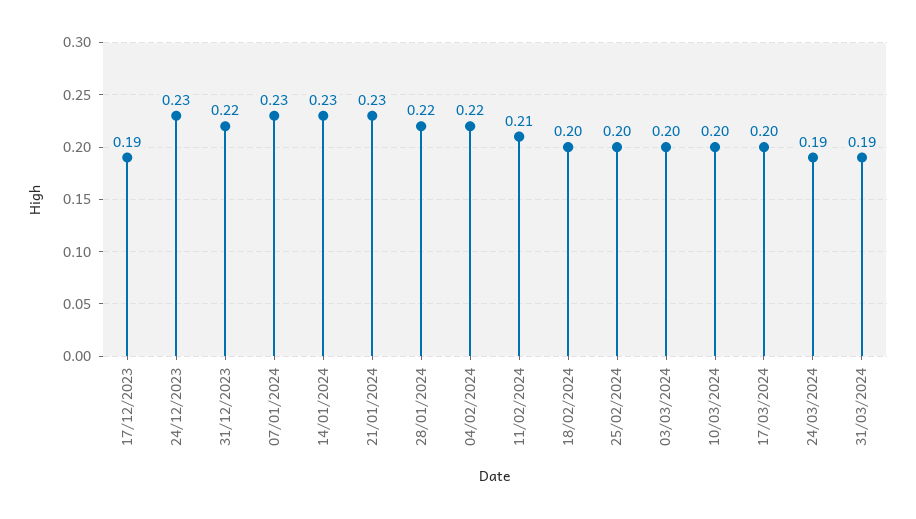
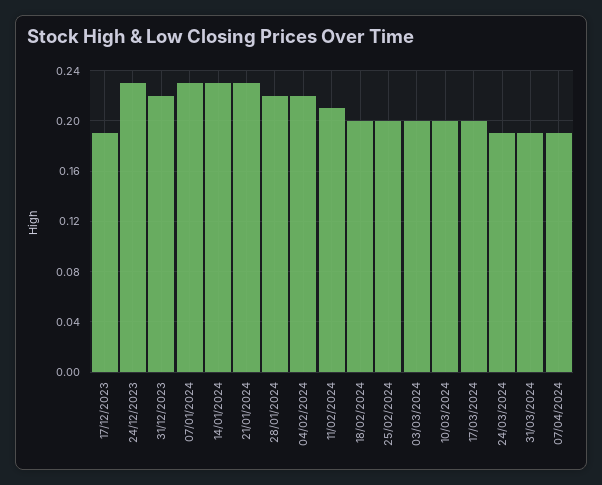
07/04/2024: none -> 0.19

